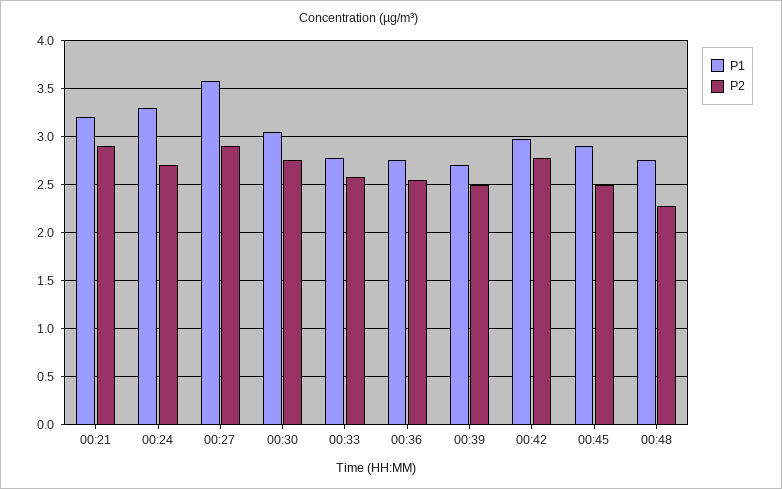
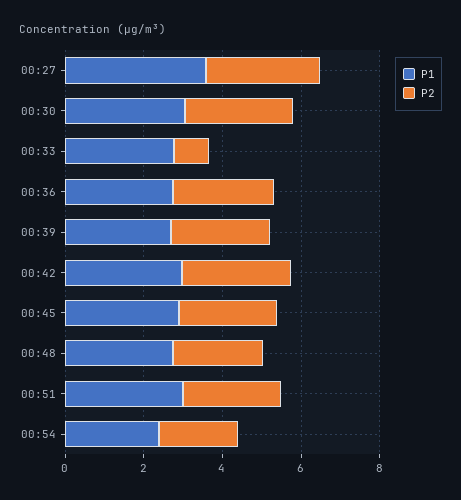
P1, 00:21: 3.2 -> none
P2, 00:21: 2.9 -> none
P1, 00:24: 3.3 -> none
P2, 00:24: 2.7 -> none
P2, 00:33: 2.6 -> 1
P1, 00:51: none -> 3
P2, 00:51: none -> 2.5
P1, 00:54: none -> 2.5
P2, 00:54: none -> 2

